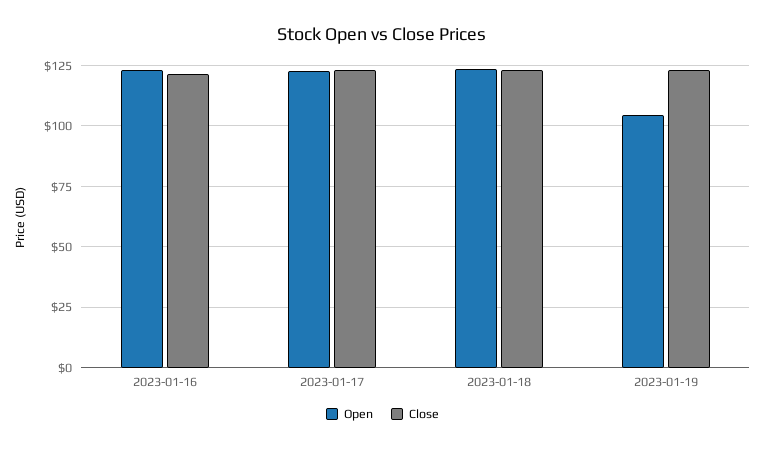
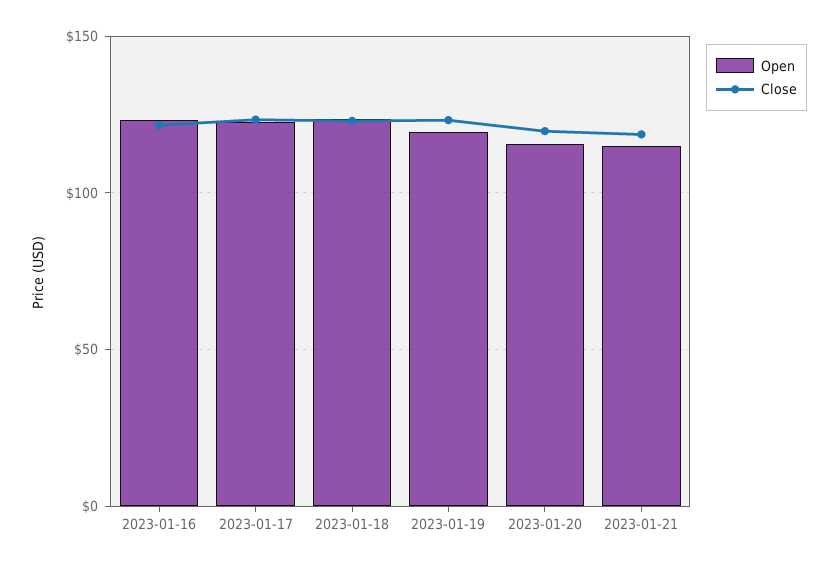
Open, 2023-01-19: 105 -> 120
Open, 2023-01-20: none -> 115
Close, 2023-01-20: none -> 120
Open, 2023-01-21: none -> 115
Close, 2023-01-21: none -> 120

